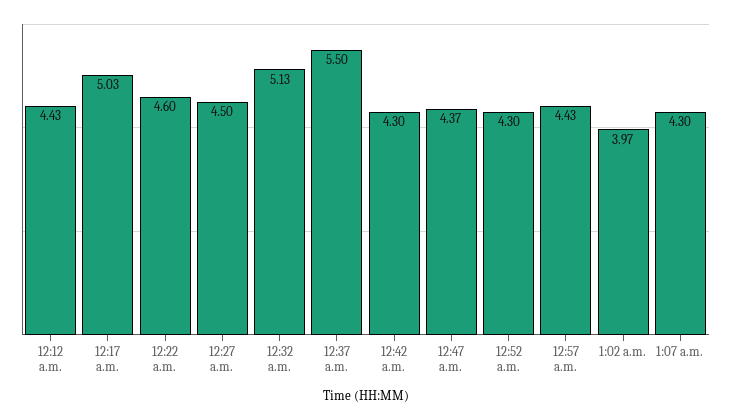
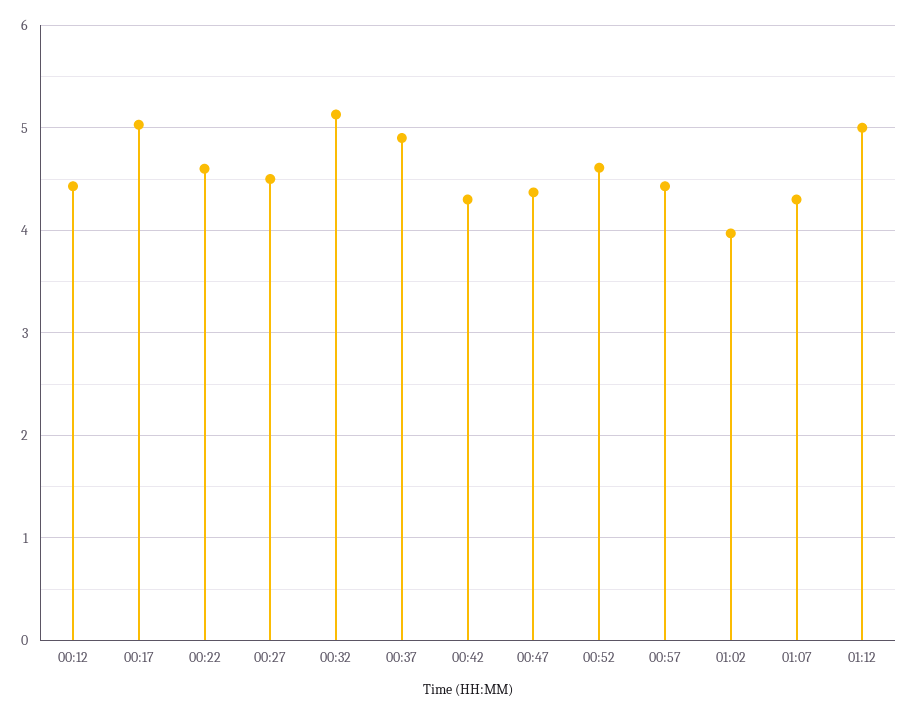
12:37 a.m.: 5.5 -> 4.9
12:52 a.m.: 4.3 -> 4.6
01:12: none -> 5

